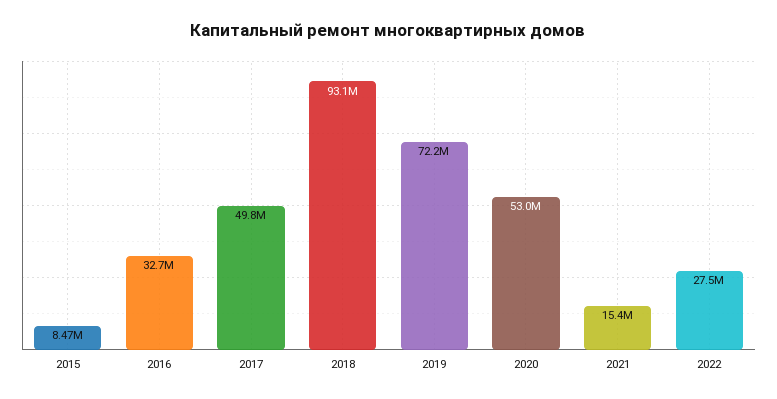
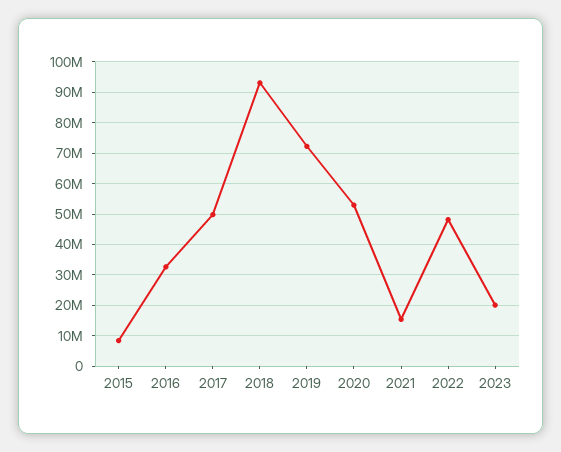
2022: 27500000 -> 48000000
2023: none -> 20000000

